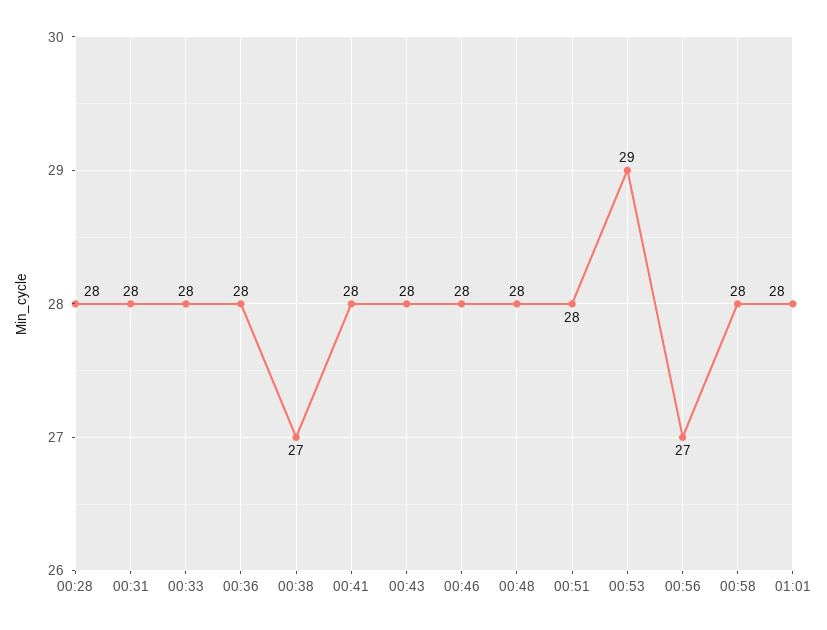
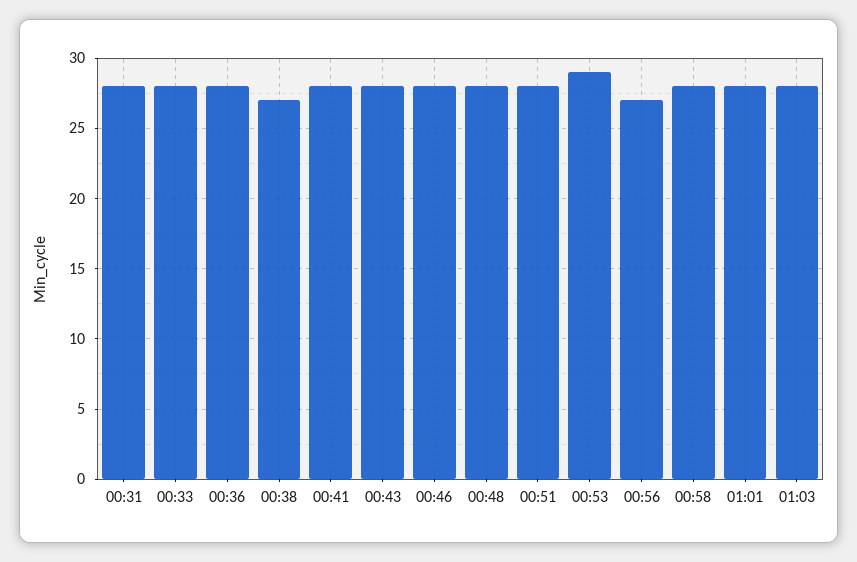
00:28: 28 -> none
01:03: none -> 28

